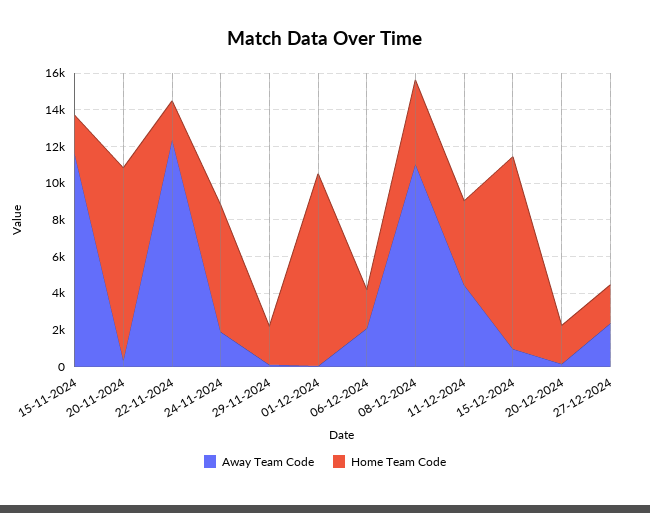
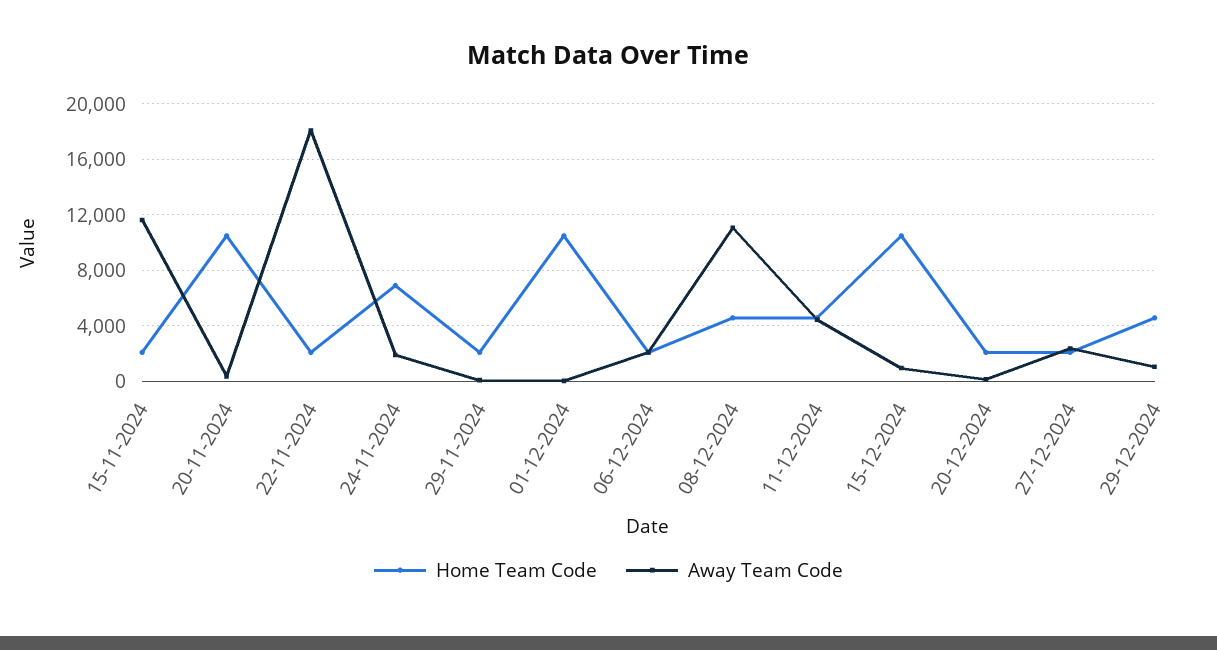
Away Team Code, 22-11-2024: 12500 -> 18000
Home Team Code, 29-12-2024: none -> 4500
Away Team Code, 29-12-2024: none -> 1000

